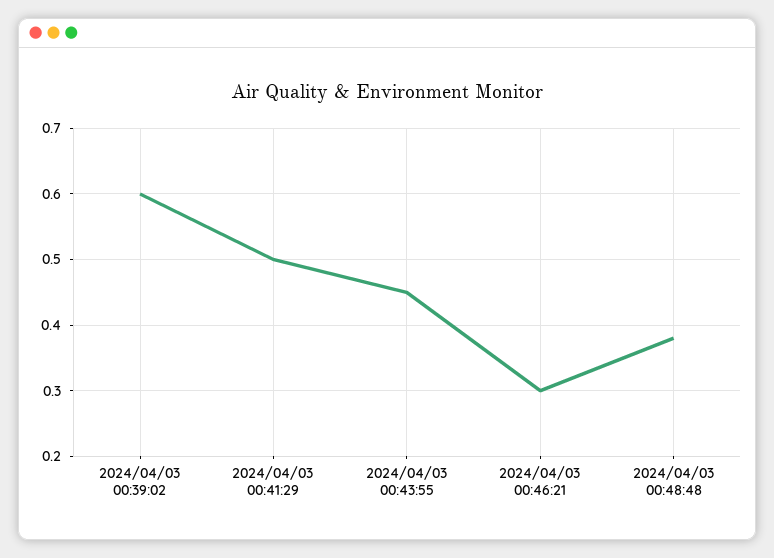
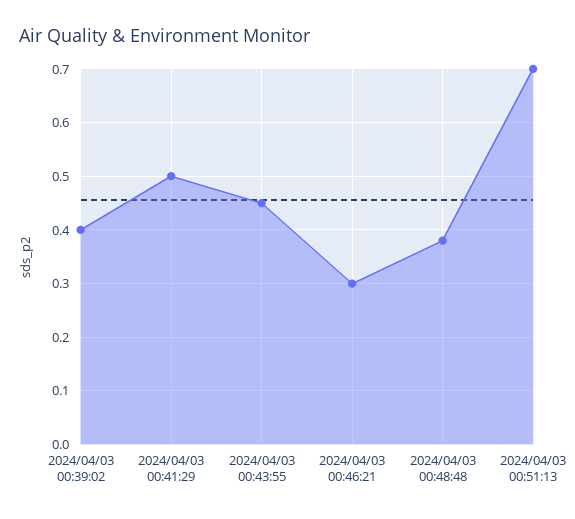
2024/04/03 00:39:02: 0.6 -> 0.4
2024/04/03 00:51:13: none -> 0.7

